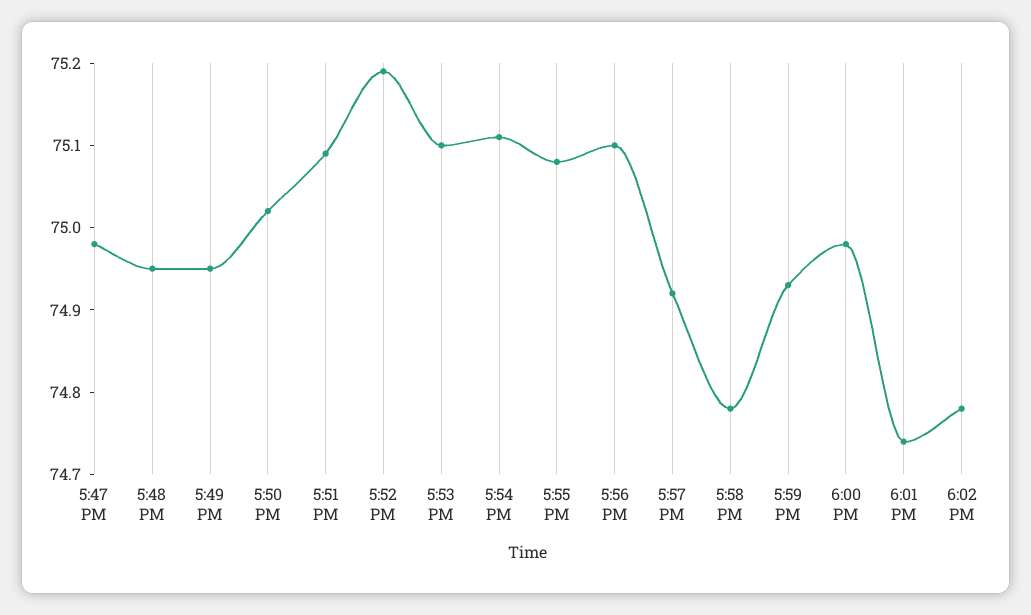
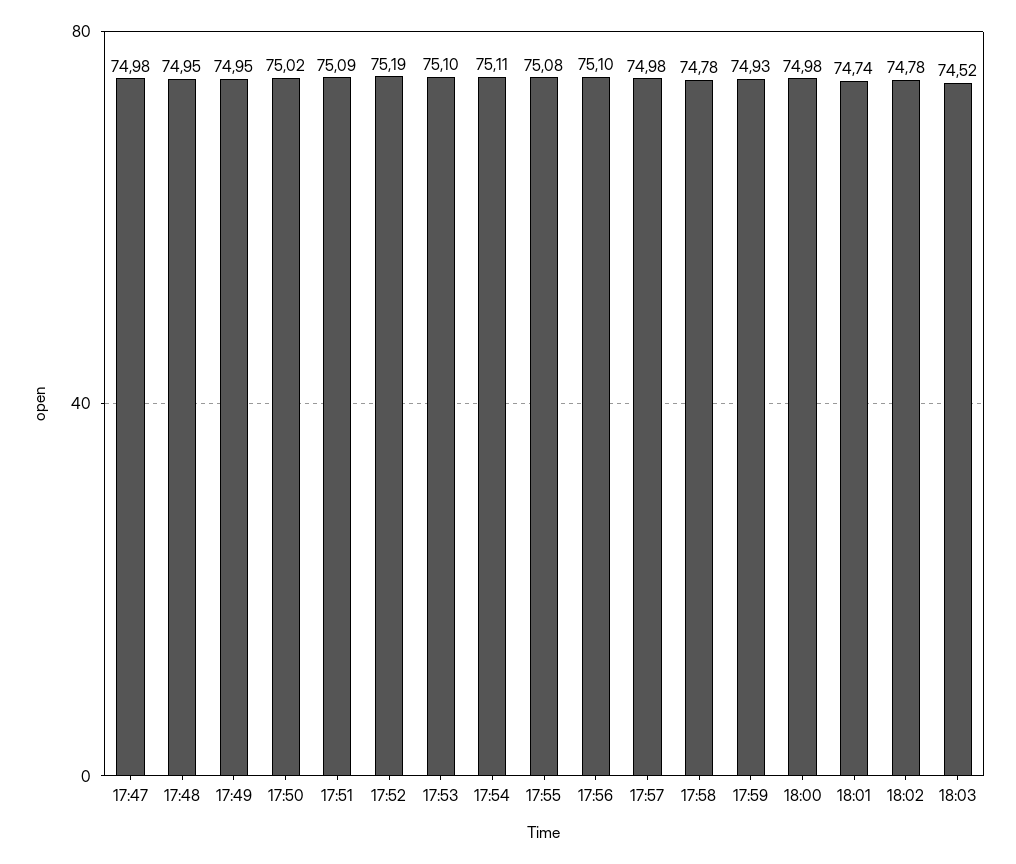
5:57 PM: 74.92 -> 74.98
18:03: none -> 74.52

